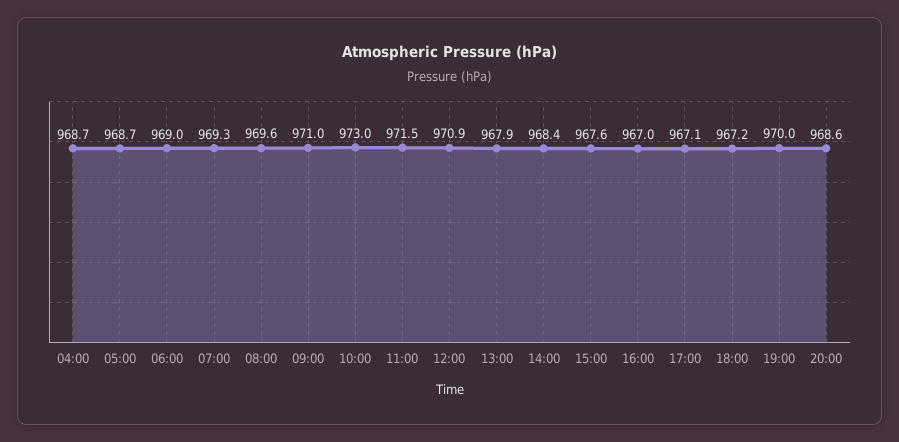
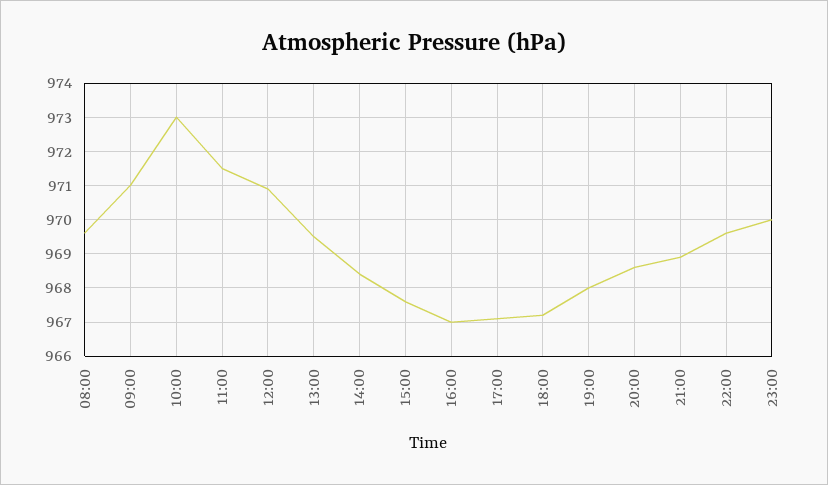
04:00: 968.7 -> none
05:00: 968.7 -> none
06:00: 969 -> none
07:00: 969.3 -> none
13:00: 967.9 -> 969.5
19:00: 970 -> 968
21:00: none -> 969
22:00: none -> 969.5
23:00: none -> 970

